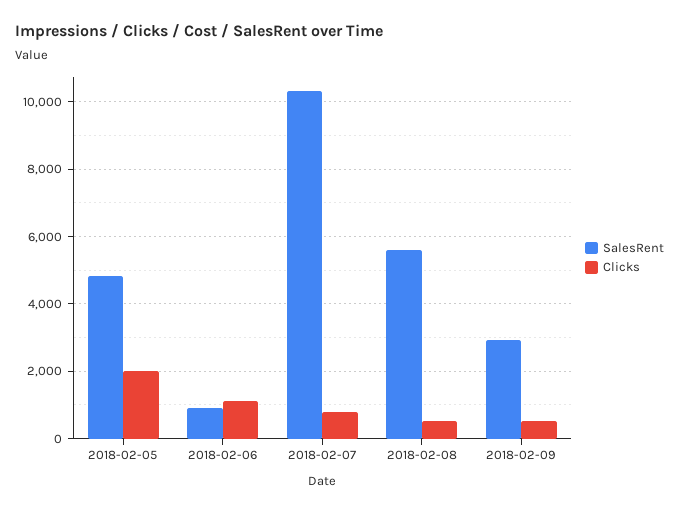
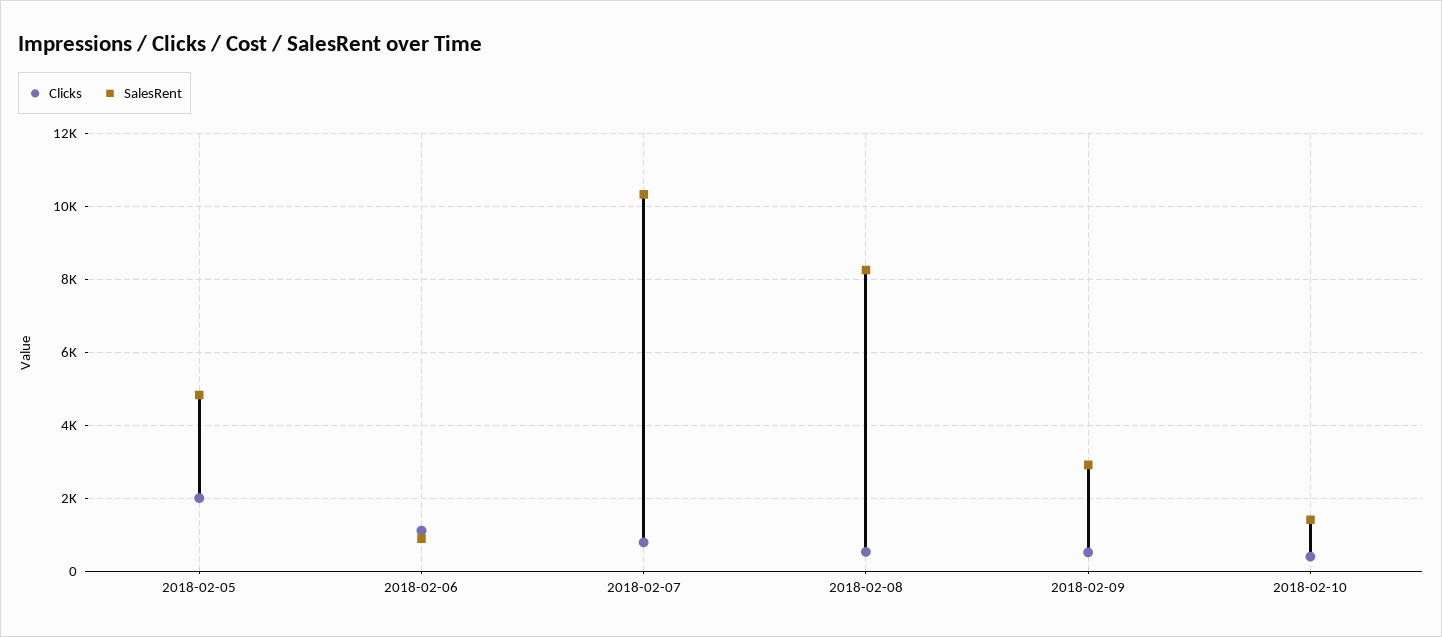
SalesRent, 2018-02-08: 5600 -> 8200
Clicks, 2018-02-10: none -> 400
SalesRent, 2018-02-10: none -> 1400

